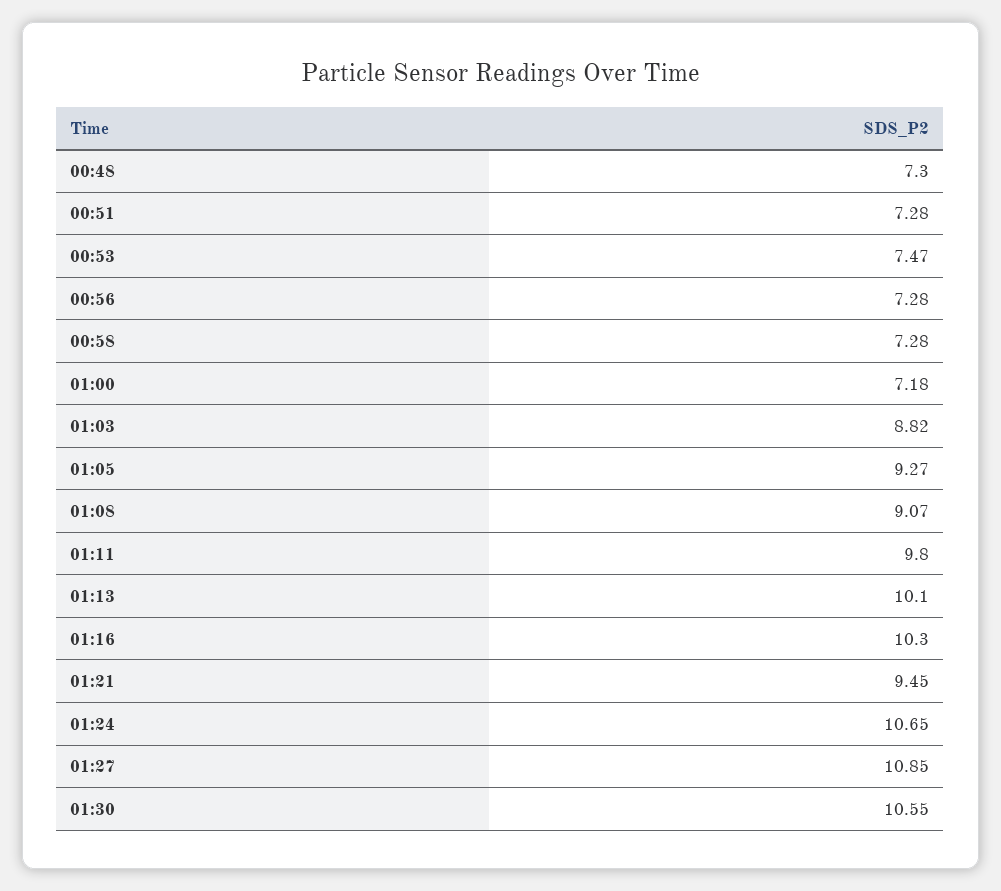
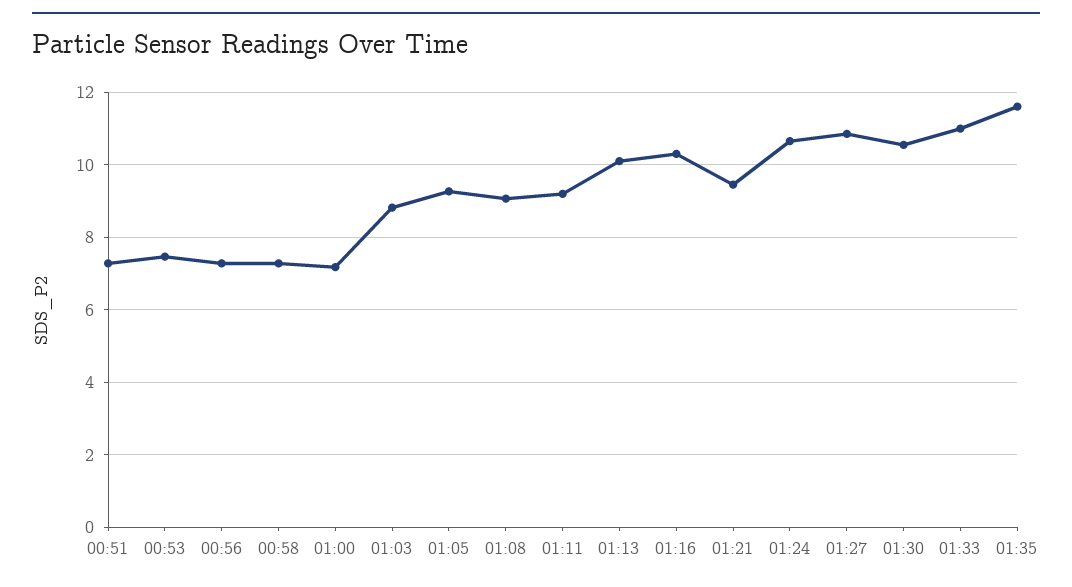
00:48: 7.3 -> none
01:11: 9.8 -> 9.2
01:33: none -> 11
01:35: none -> 11.6

